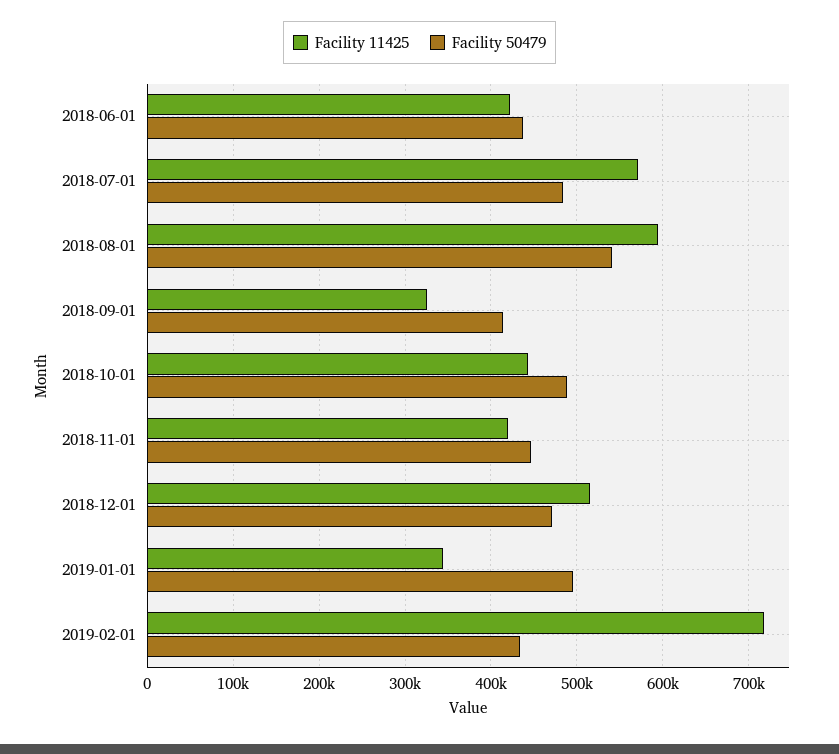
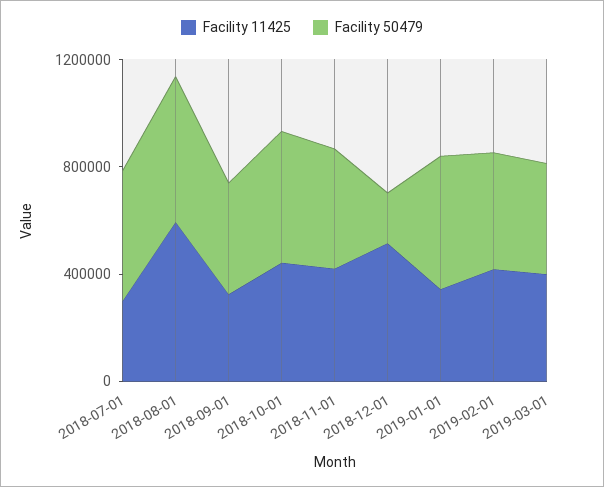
Facility 11425, 2018-06-01: 420000 -> none
Facility 50479, 2018-06-01: 440000 -> none
Facility 11425, 2018-07-01: 570000 -> 300000
Facility 50479, 2018-12-01: 470000 -> 200000
Facility 11425, 2019-02-01: 720000 -> 400000
Facility 11425, 2019-03-01: none -> 400000
Facility 50479, 2019-03-01: none -> 400000

